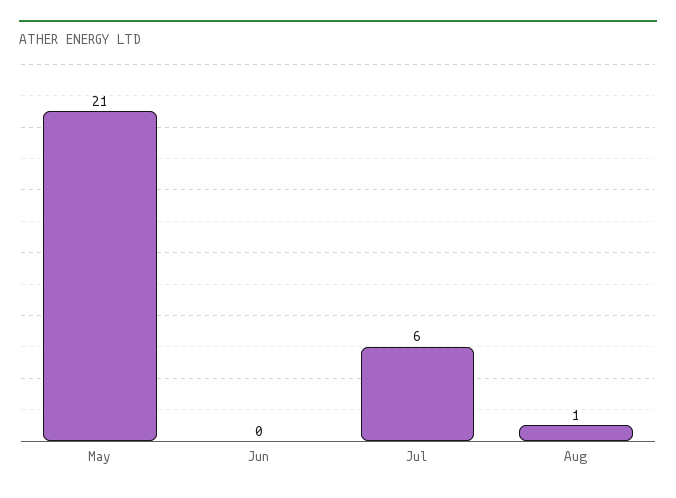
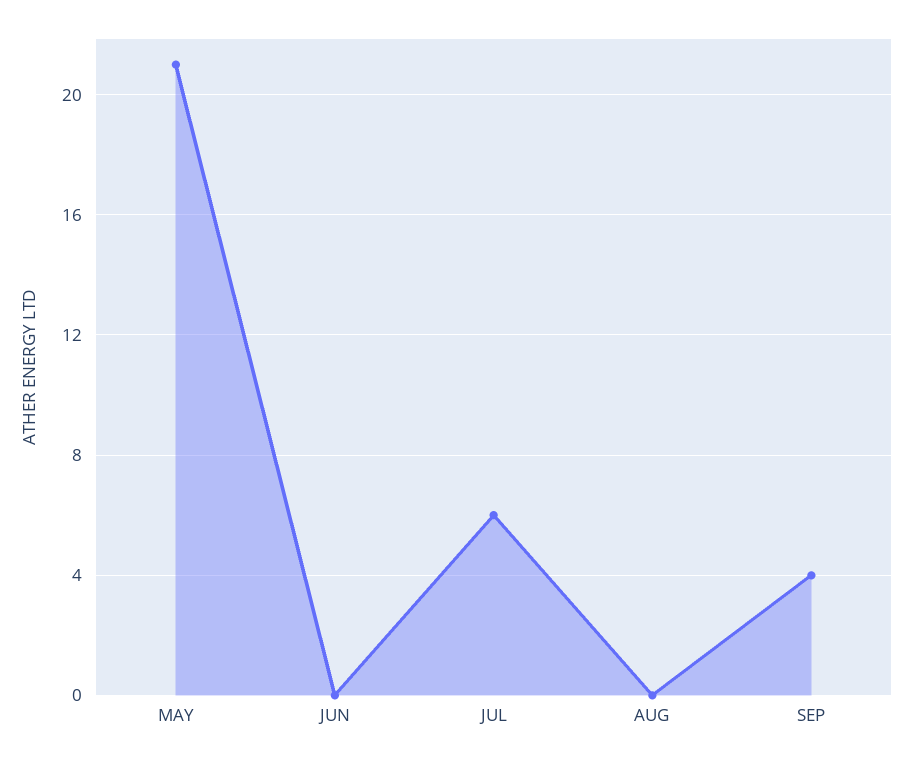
Aug: 1 -> 0
SEP: none -> 4

